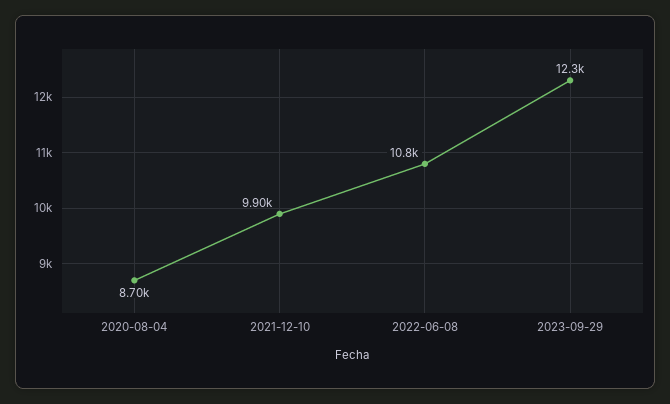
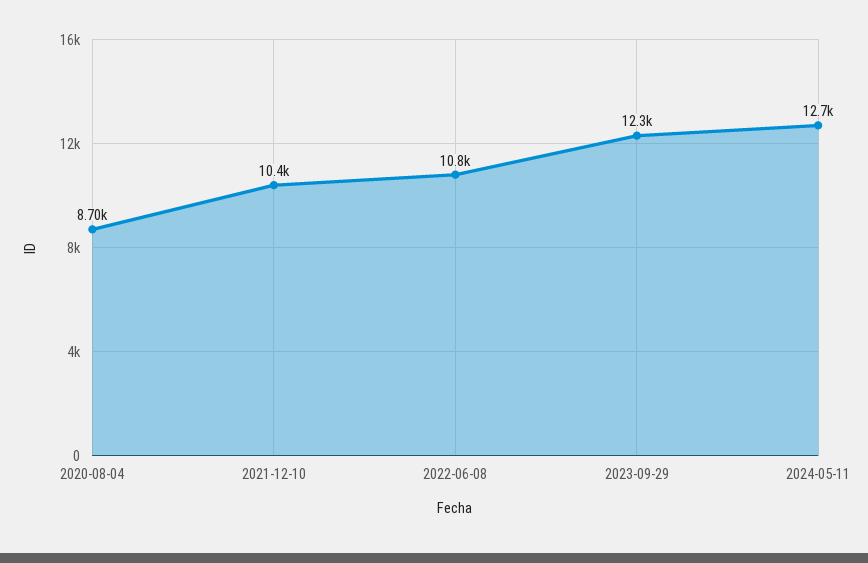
2021-12-10: 9900 -> 10400
2024-05-11: none -> 12700

